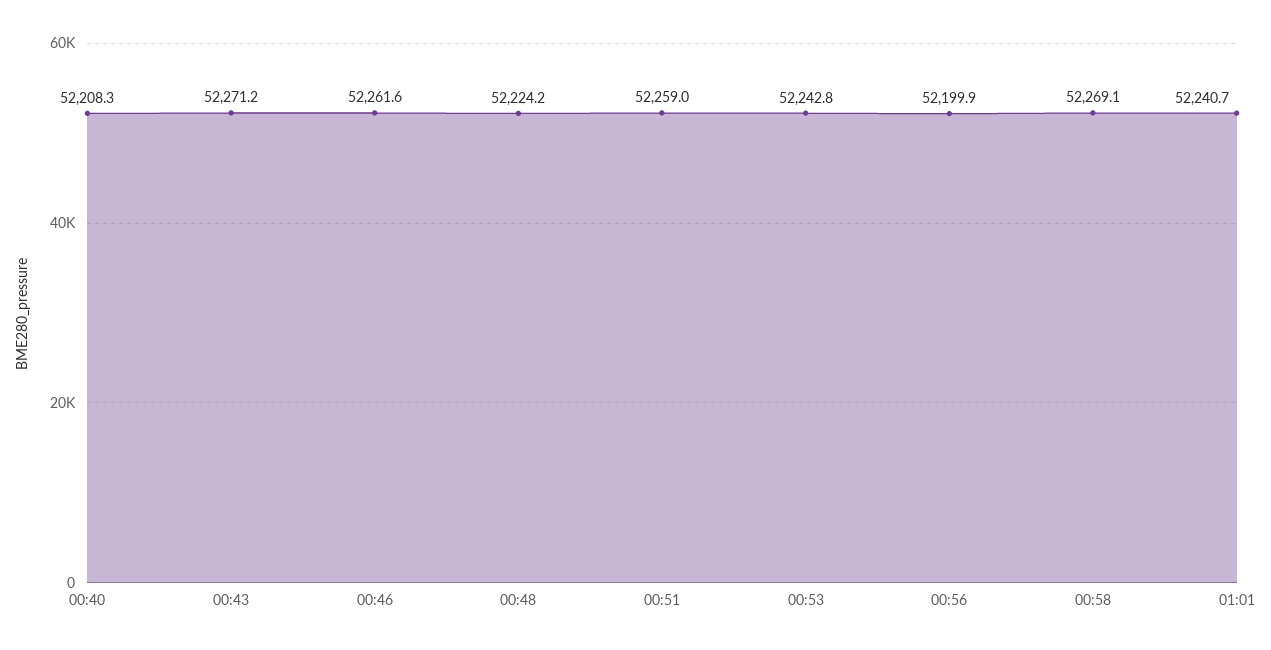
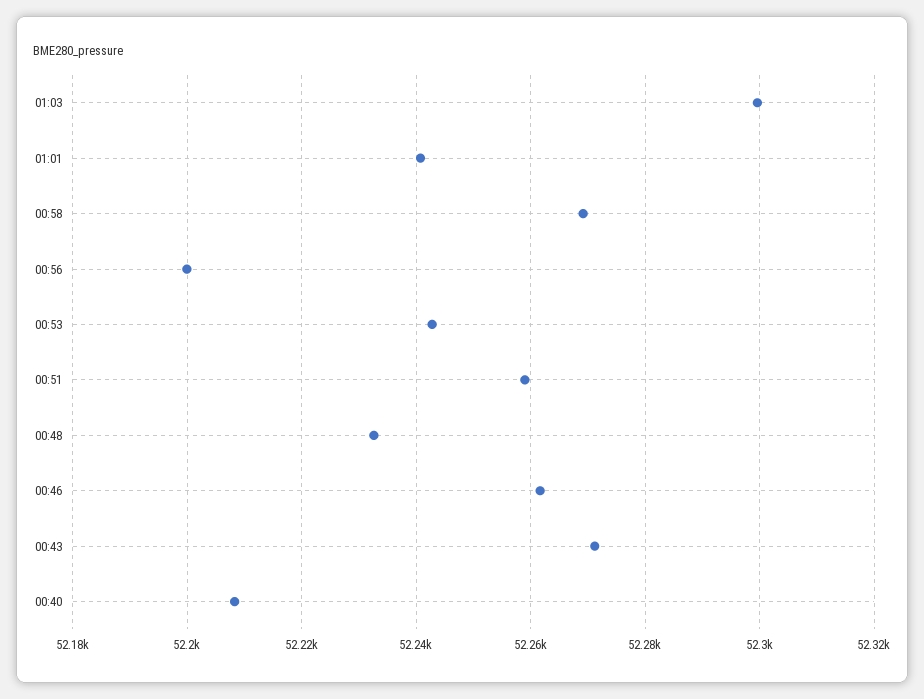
00:48: 52224.2 -> 52232
01:03: none -> 52300

